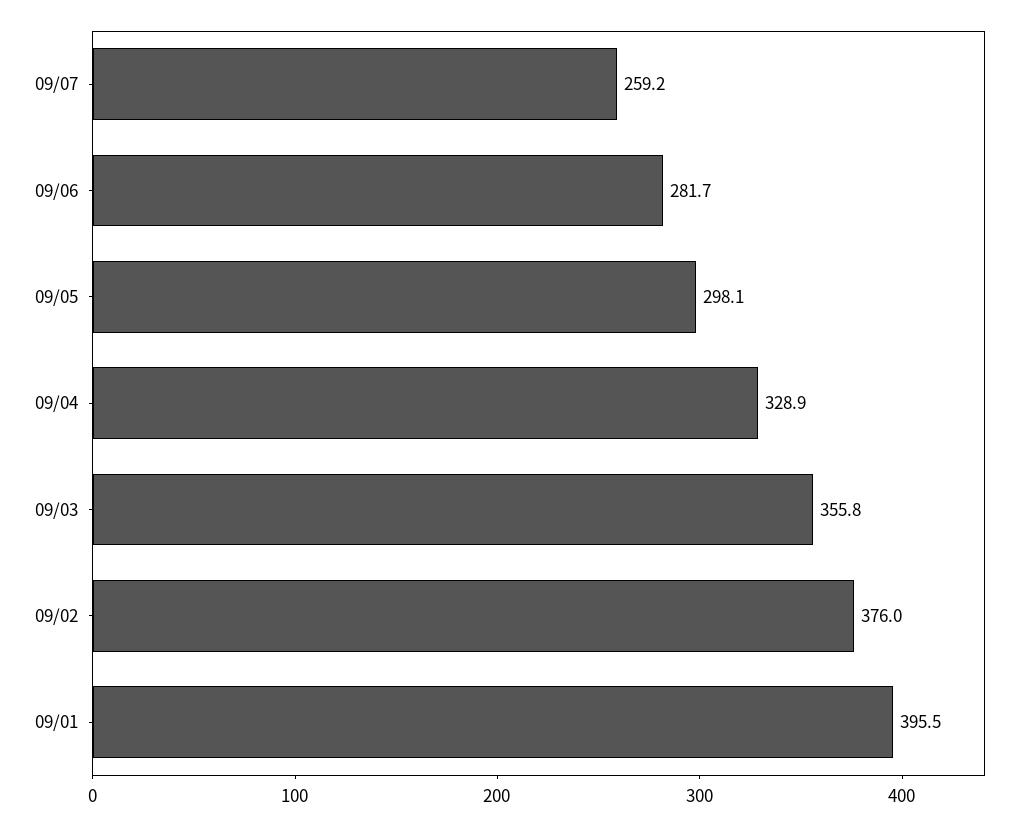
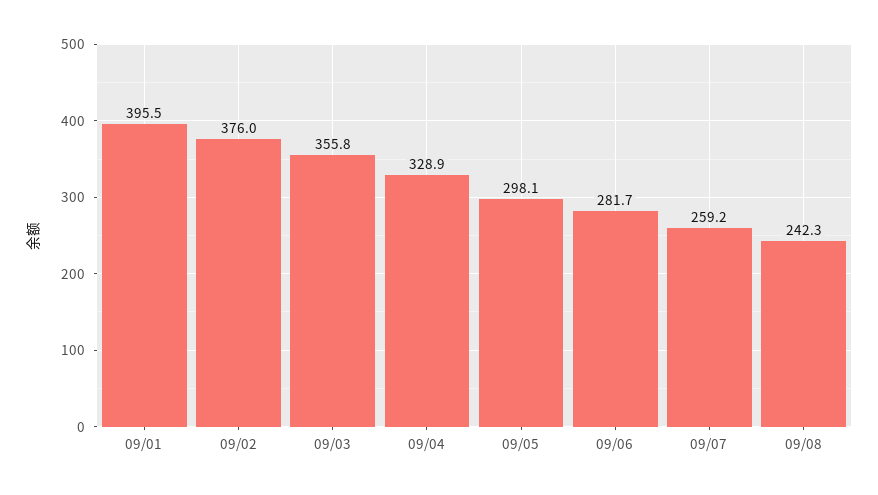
09/08: none -> 242.3

